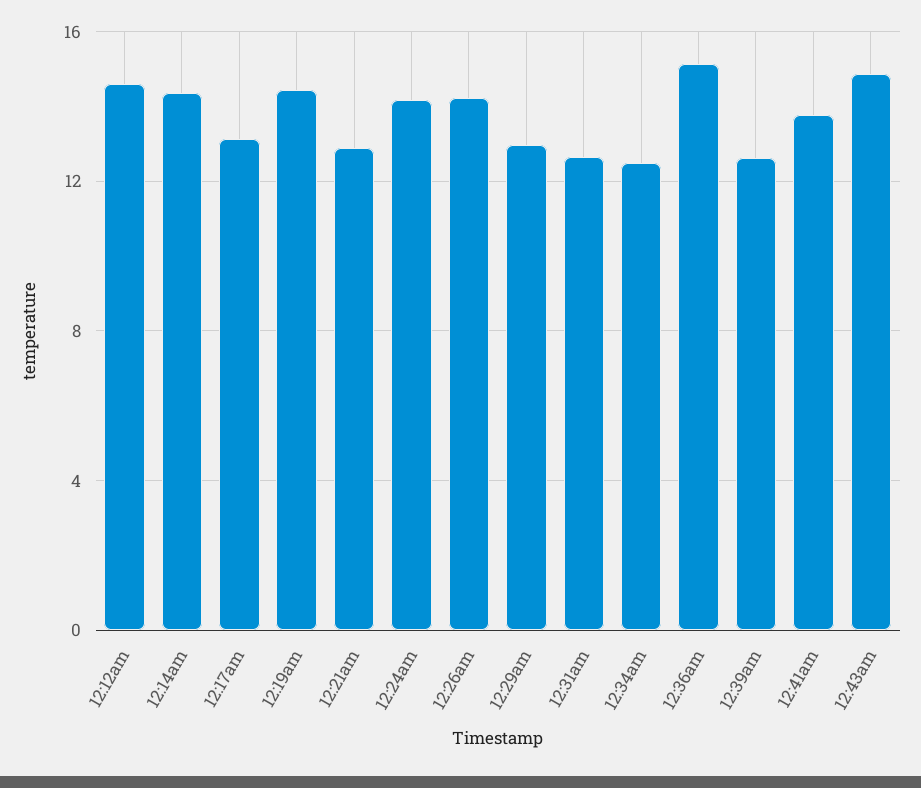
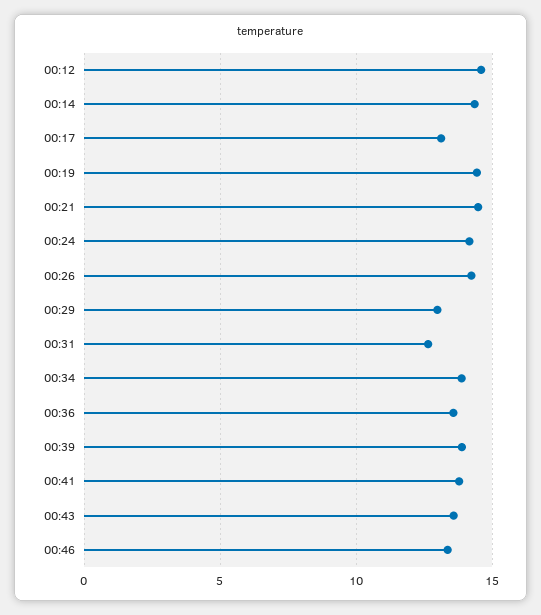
12:21am: 13 -> 14.5
12:34am: 12.5 -> 14
12:36am: 15 -> 13.5
12:39am: 12.5 -> 14
12:43am: 15 -> 13.5
00:46: none -> 13.5

